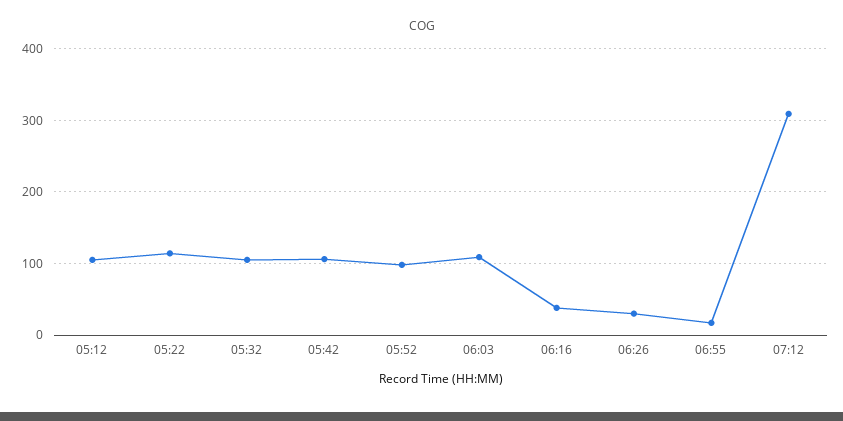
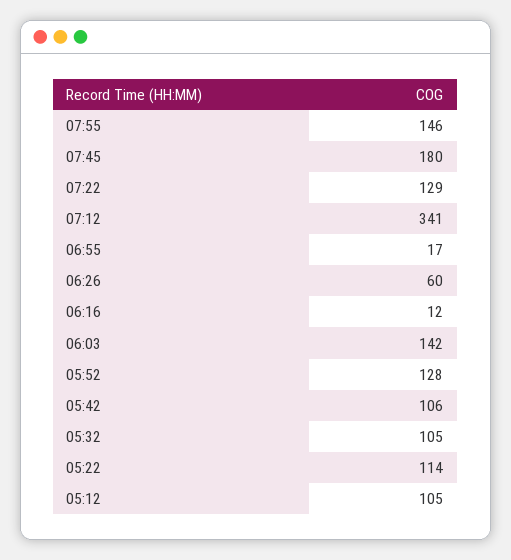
05:52: 100 -> 128
06:03: 110 -> 142
06:16: 40 -> 12
06:26: 30 -> 60
07:12: 310 -> 341
07:55: none -> 146
07:45: none -> 180
07:22: none -> 129

